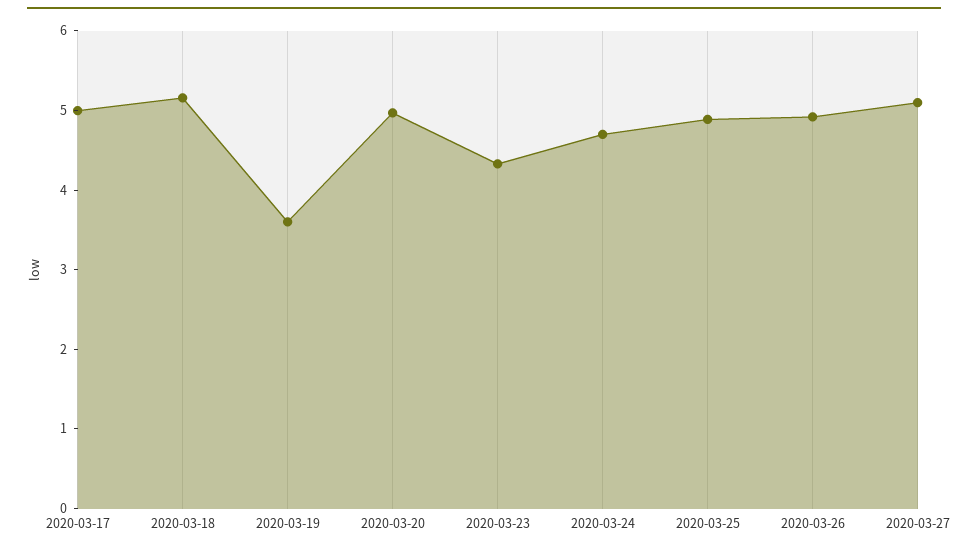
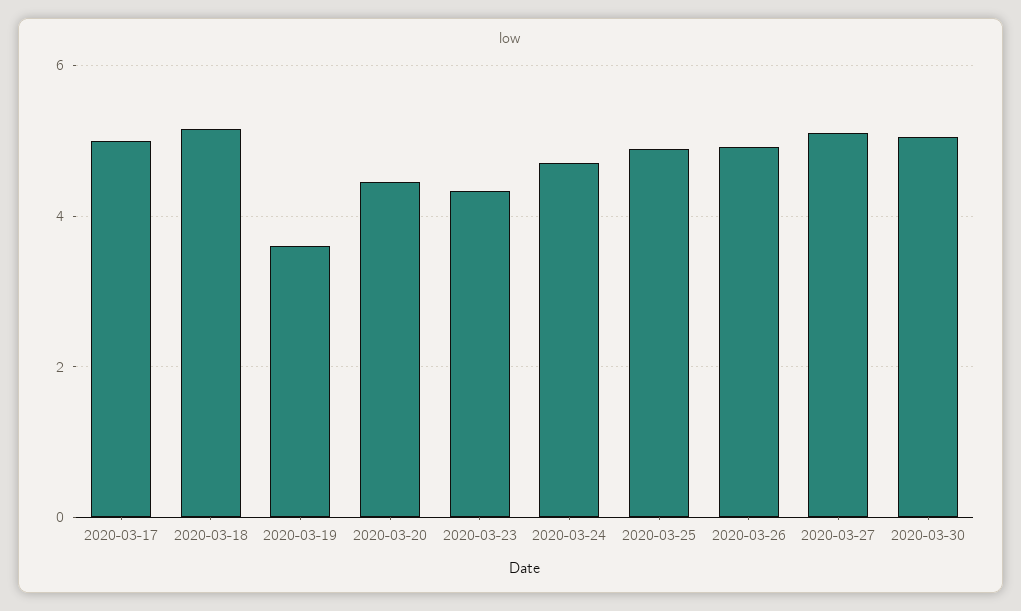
2020-03-20: 5 -> 4.4
2020-03-30: none -> 5

